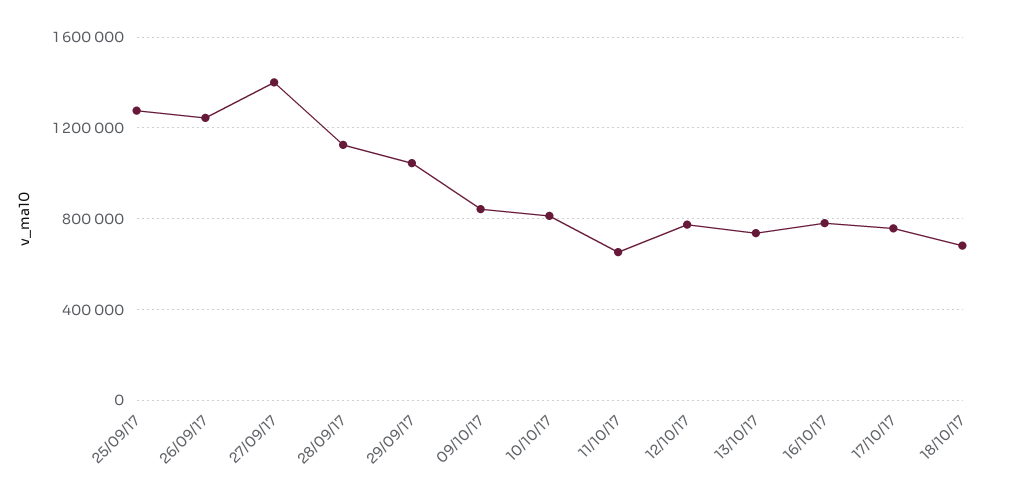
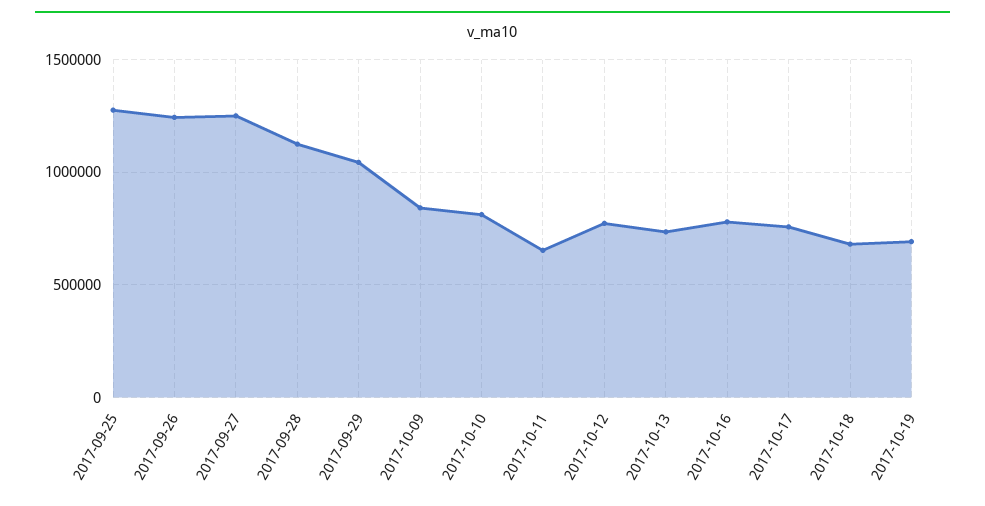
27/09/17: 1400000 -> 1250000
2017-10-19: none -> 700000

